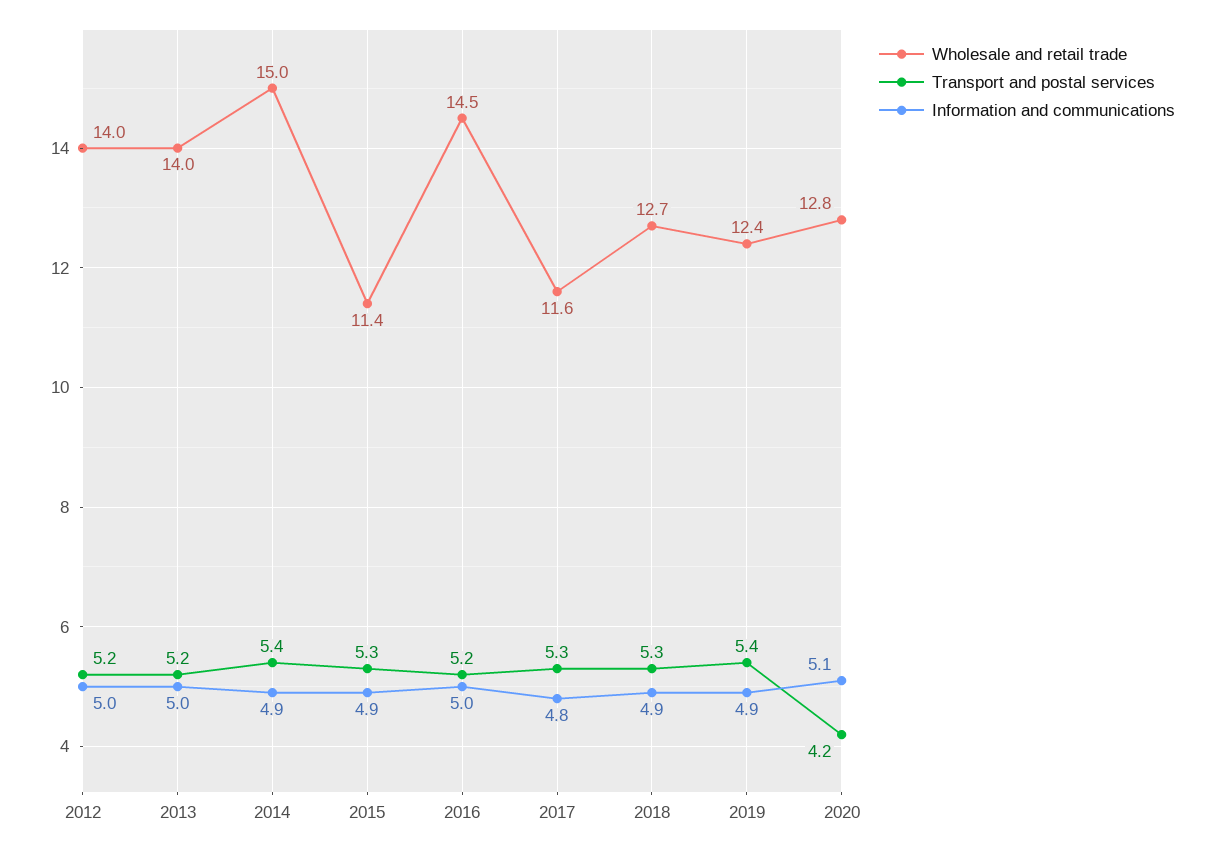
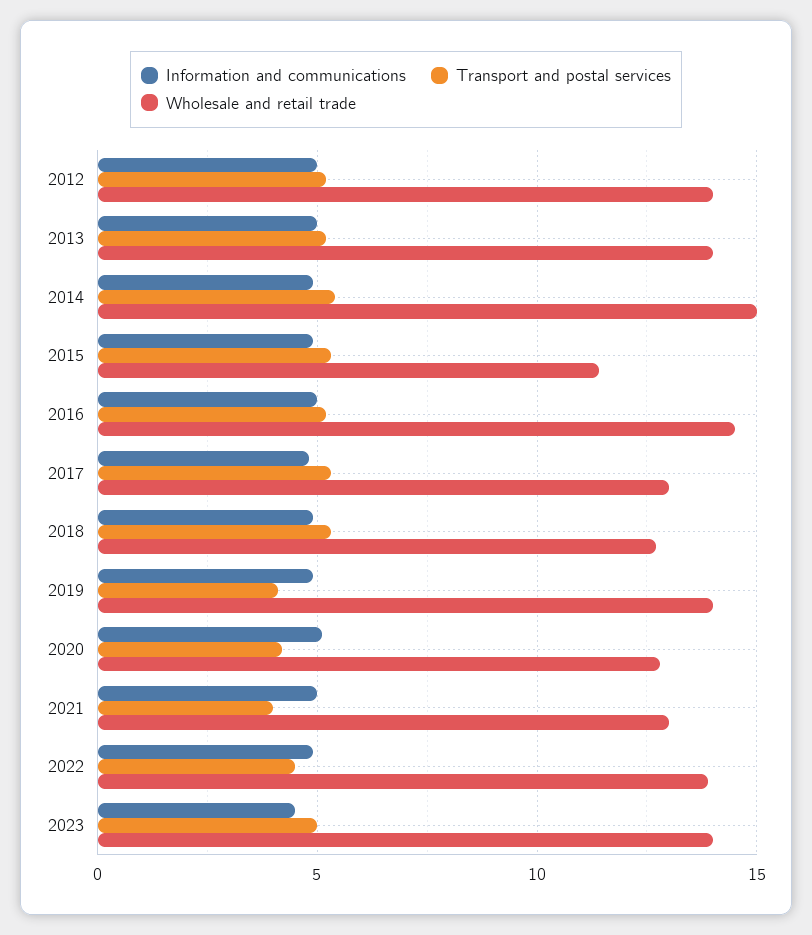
Wholesale and retail trade, 2017: 11.6 -> 13
Wholesale and retail trade, 2019: 12.4 -> 14
Transport and postal services, 2019: 5.4 -> 4
Information and communications, 2021: none -> 5
Transport and postal services, 2021: none -> 4
Wholesale and retail trade, 2021: none -> 13
Information and communications, 2022: none -> 5
Transport and postal services, 2022: none -> 4.5
Wholesale and retail trade, 2022: none -> 14
Information and communications, 2023: none -> 4.5
Transport and postal services, 2023: none -> 5
Wholesale and retail trade, 2023: none -> 14

